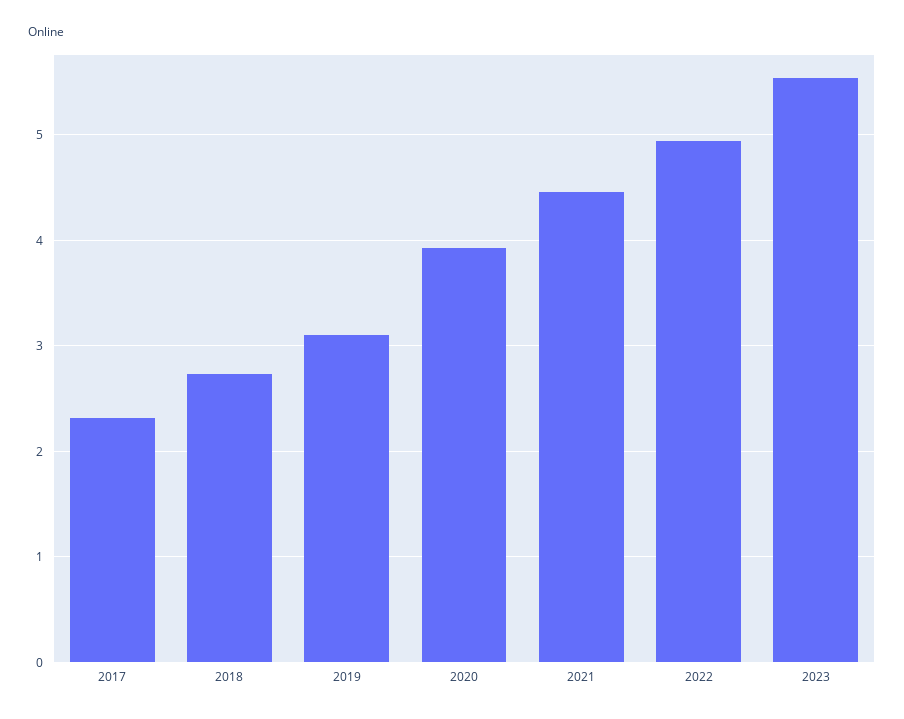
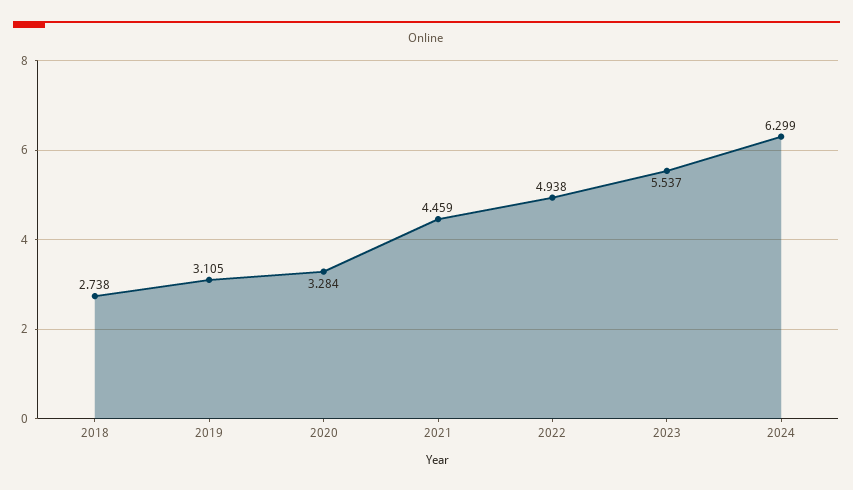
2017: 2.3 -> none
2020: 3.9 -> 3.284
2024: none -> 6.299

